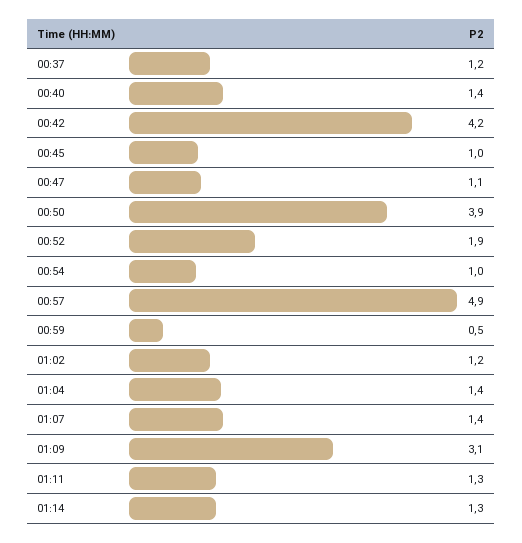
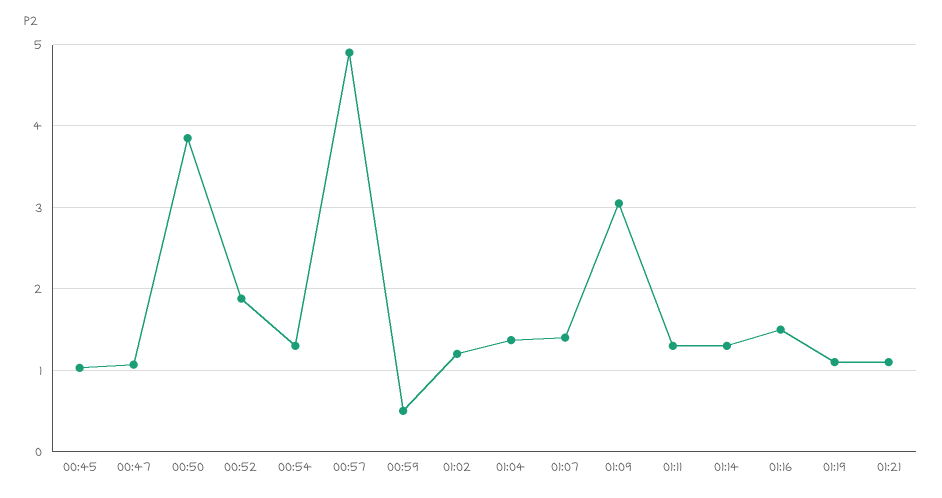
00:37: 1.2 -> none
00:40: 1.4 -> none
00:42: 4.2 -> none
00:54: 1 -> 1.3
01:16: none -> 1.5
01:19: none -> 1.1
01:21: none -> 1.1

